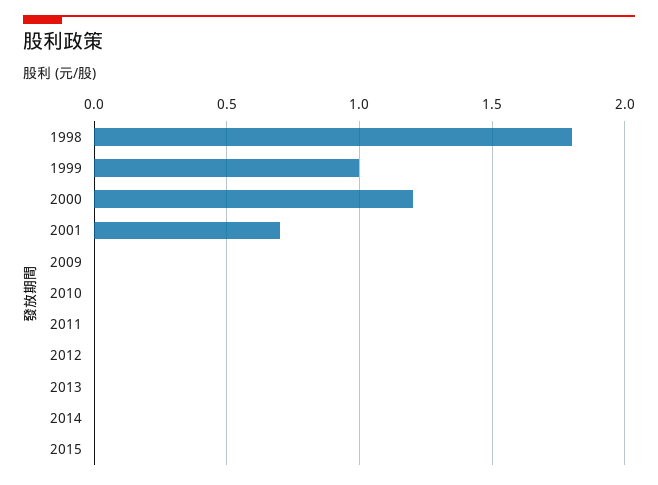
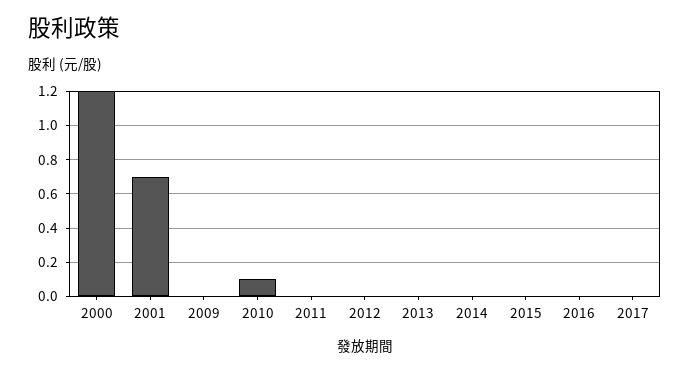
1998: 1.8 -> none
1999: 1 -> none
2010: 0 -> 0.1
2016: none -> 0
2017: none -> 0

